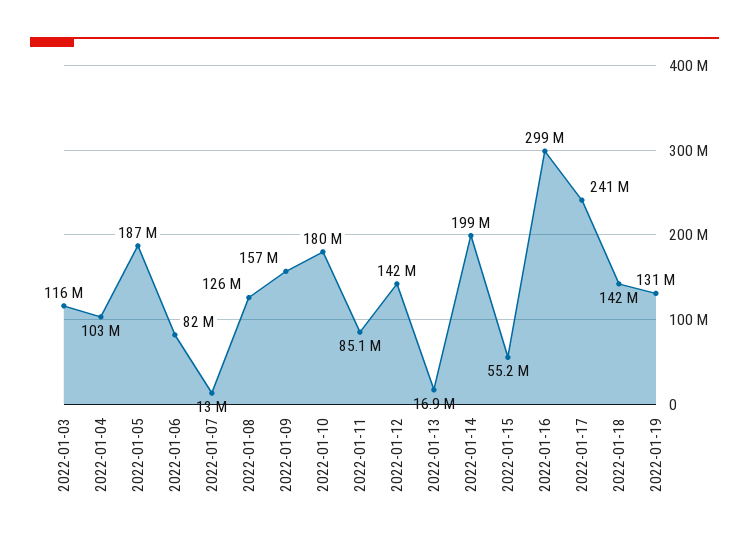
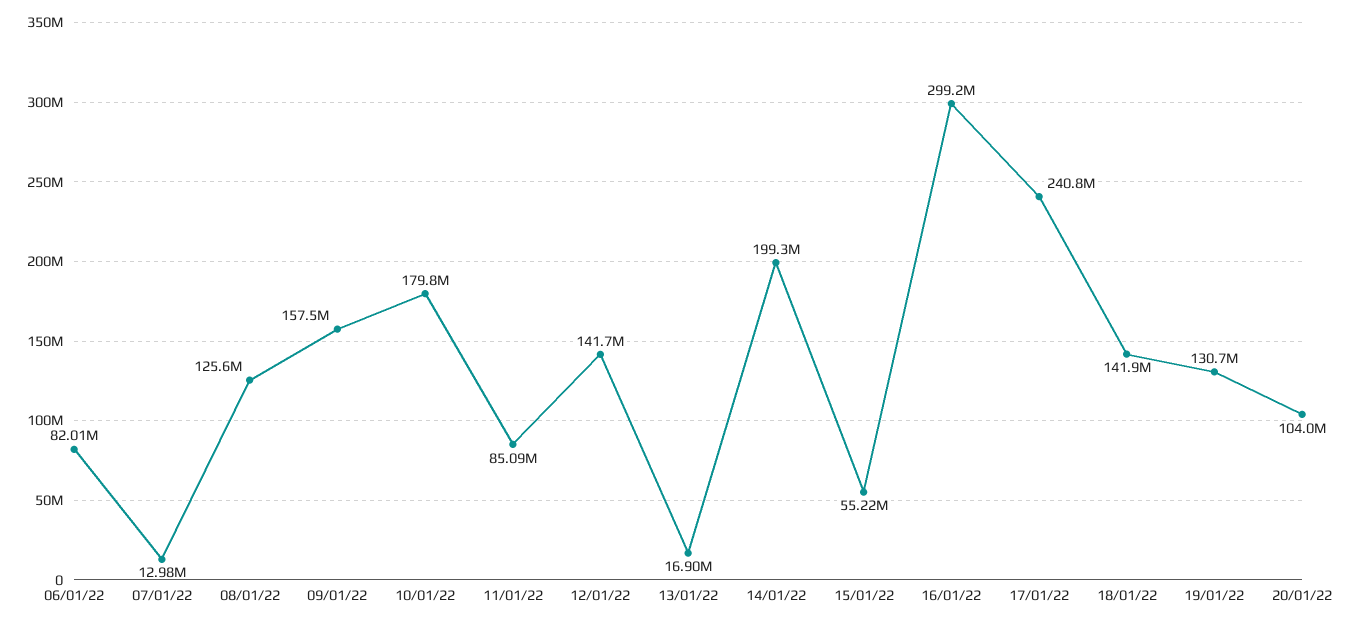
2022-01-03: 116000000 -> none
2022-01-04: 103000000 -> none
2022-01-05: 187000000 -> none
20/01/22: none -> 104000000

